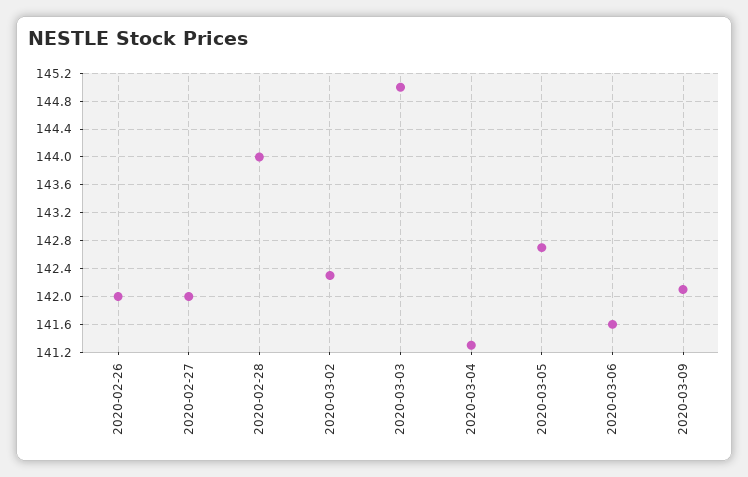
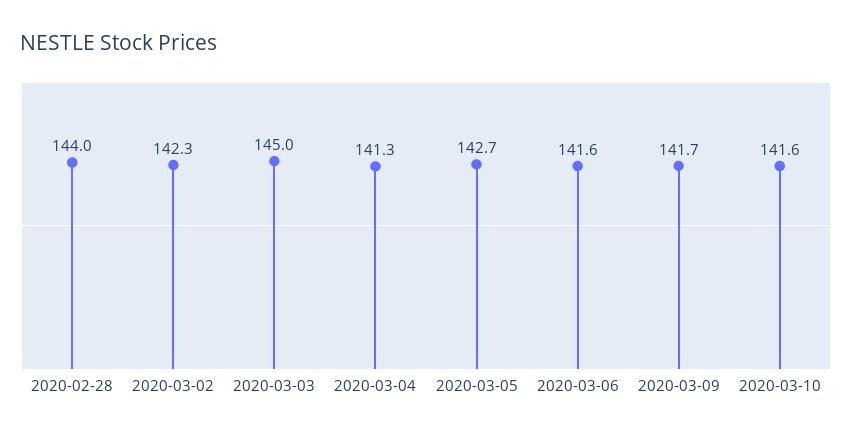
2020-02-26: 142 -> none
2020-02-27: 142 -> none
2020-03-09: 142.1 -> 141.7
2020-03-10: none -> 141.6

